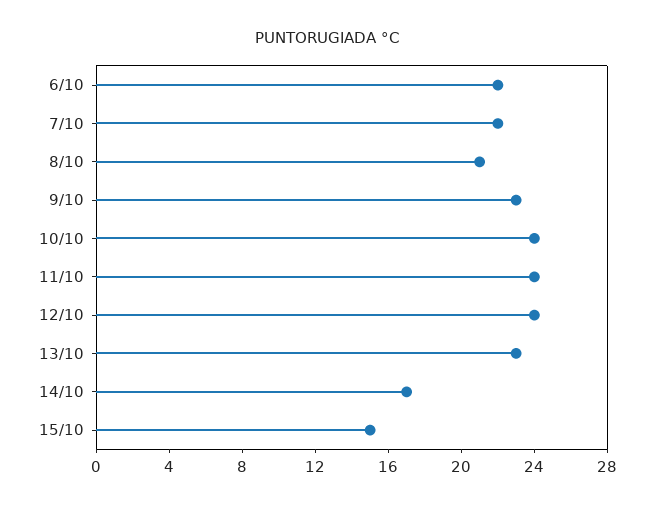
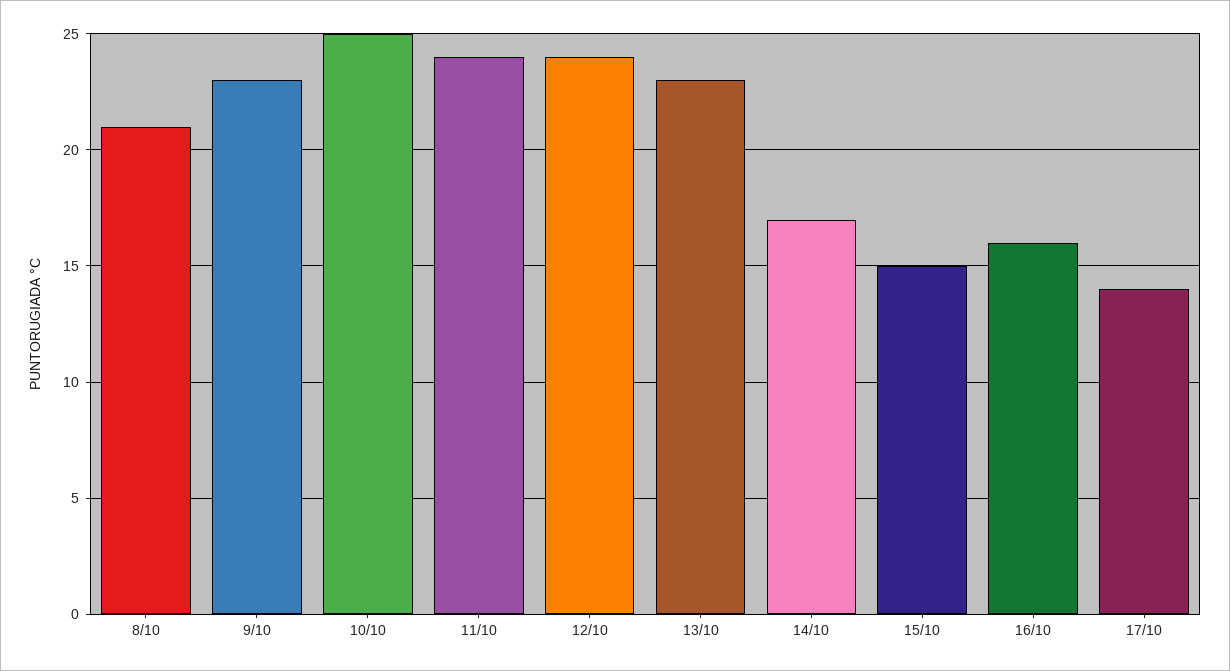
6/10: 22 -> none
7/10: 22 -> none
10/10: 24 -> 25
16/10: none -> 16
17/10: none -> 14

